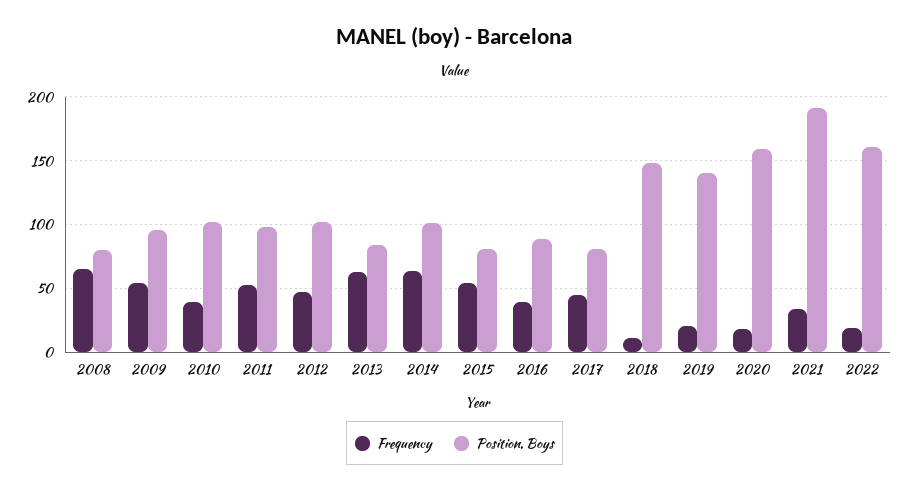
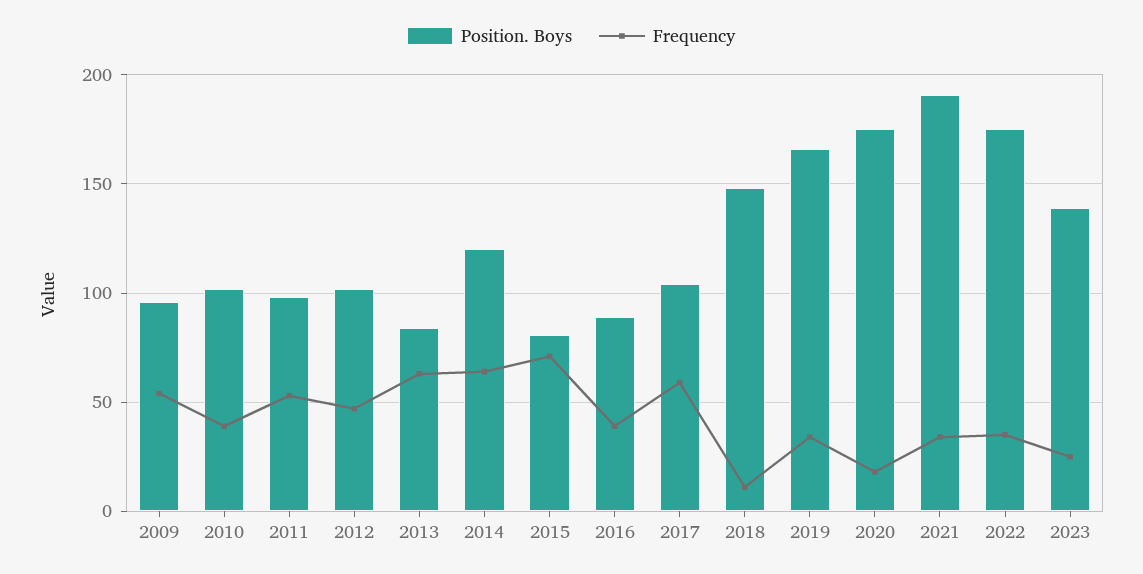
Frequency, 2008: 65 -> none
Position. Boys, 2008: 80 -> none
Position. Boys, 2014: 100 -> 120
Frequency, 2015: 55 -> 70
Frequency, 2017: 45 -> 60
Position. Boys, 2017: 80 -> 105
Frequency, 2019: 20 -> 35
Position. Boys, 2019: 140 -> 165
Position. Boys, 2020: 160 -> 175
Frequency, 2022: 20 -> 35
Position. Boys, 2022: 160 -> 175
Position. Boys, 2023: none -> 140
Frequency, 2023: none -> 25

